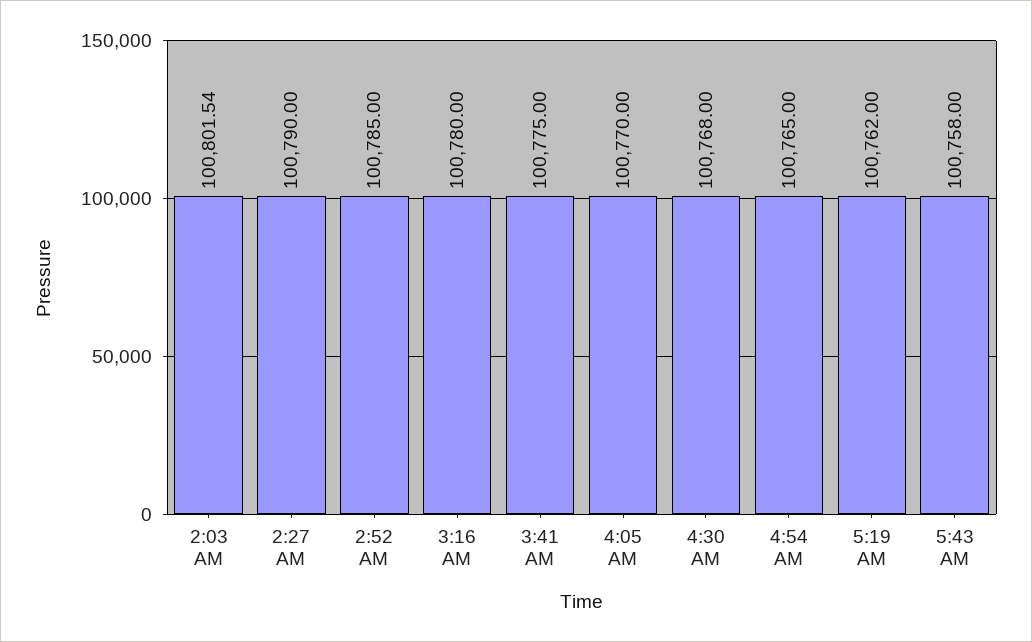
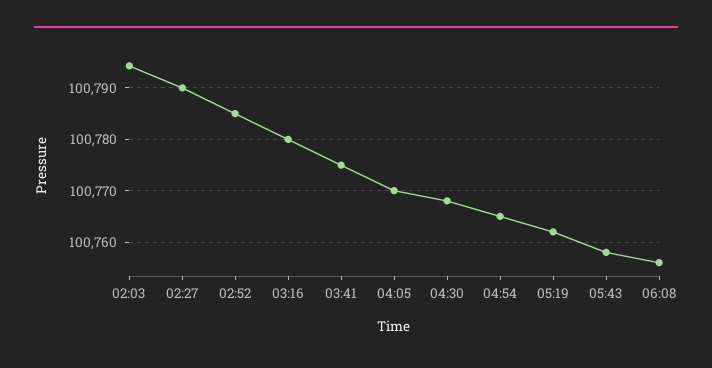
2:03 AM: 100801.54 -> 100794
06:08: none -> 100756

